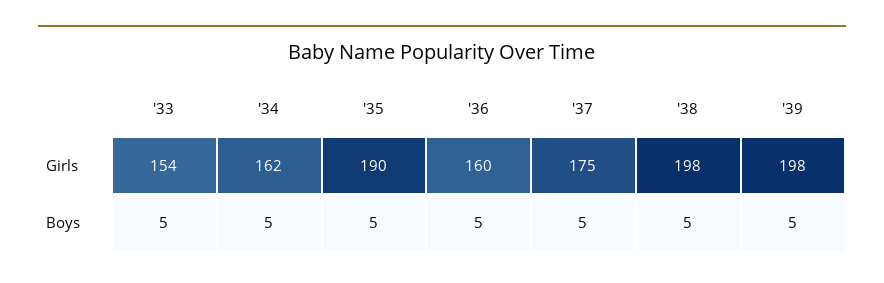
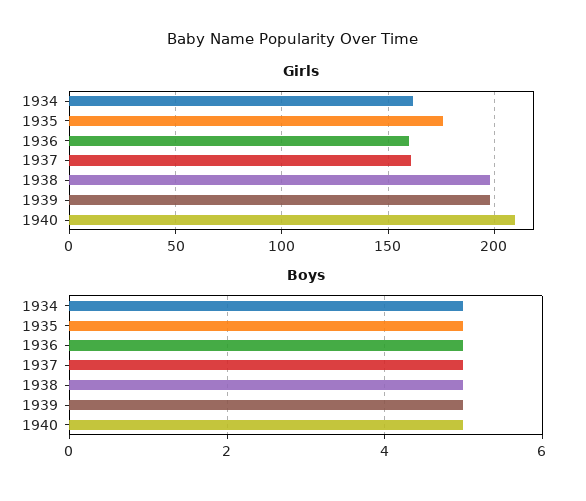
Girls, '33: 154 -> none
Girls, '35: 190 -> 175
Girls, '37: 175 -> 160
Boys, '33: 5 -> none
Girls, 1940: none -> 210
Boys, 1940: none -> 5

